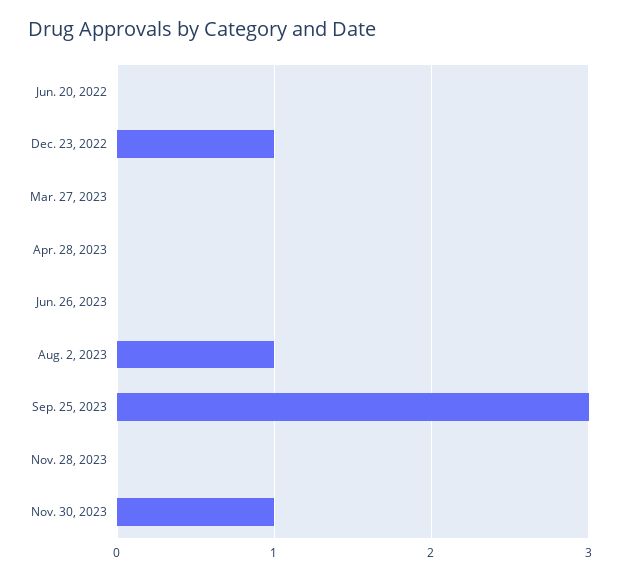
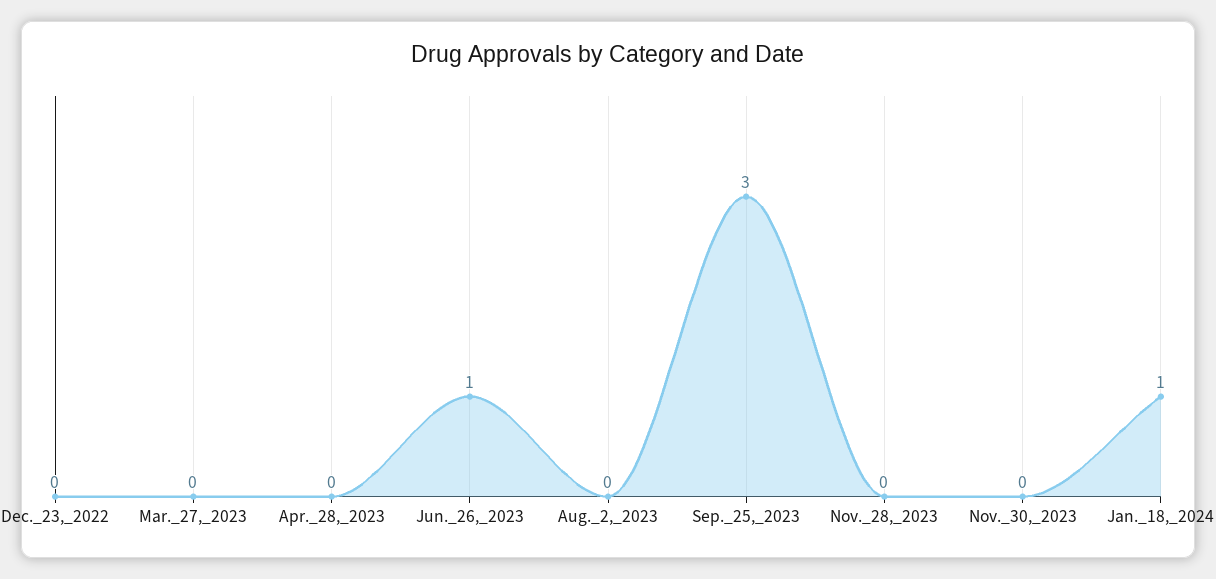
Jun. 20, 2022: 0 -> none
Dec. 23, 2022: 1 -> 0
Jun. 26, 2023: 0 -> 1
Aug. 2, 2023: 1 -> 0
Nov. 30, 2023: 1 -> 0
Jan._18,_2024: none -> 1

